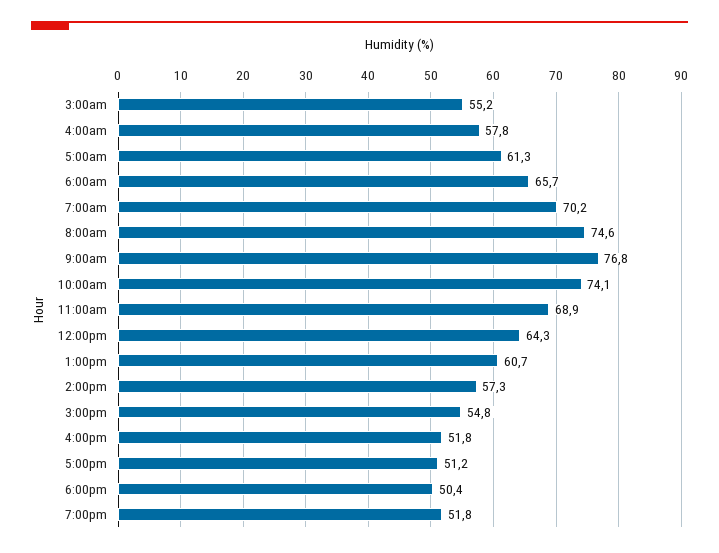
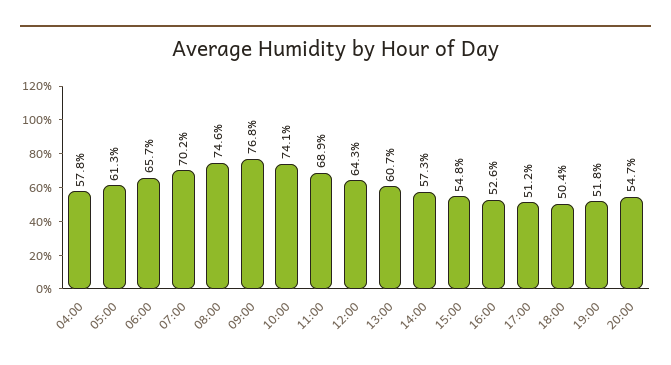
3:00am: 55.2 -> none
4:00pm: 51.8 -> 52.6
20:00: none -> 54.7

